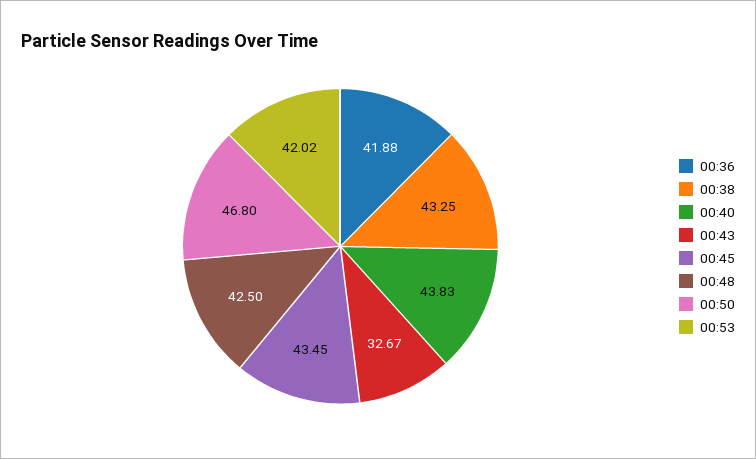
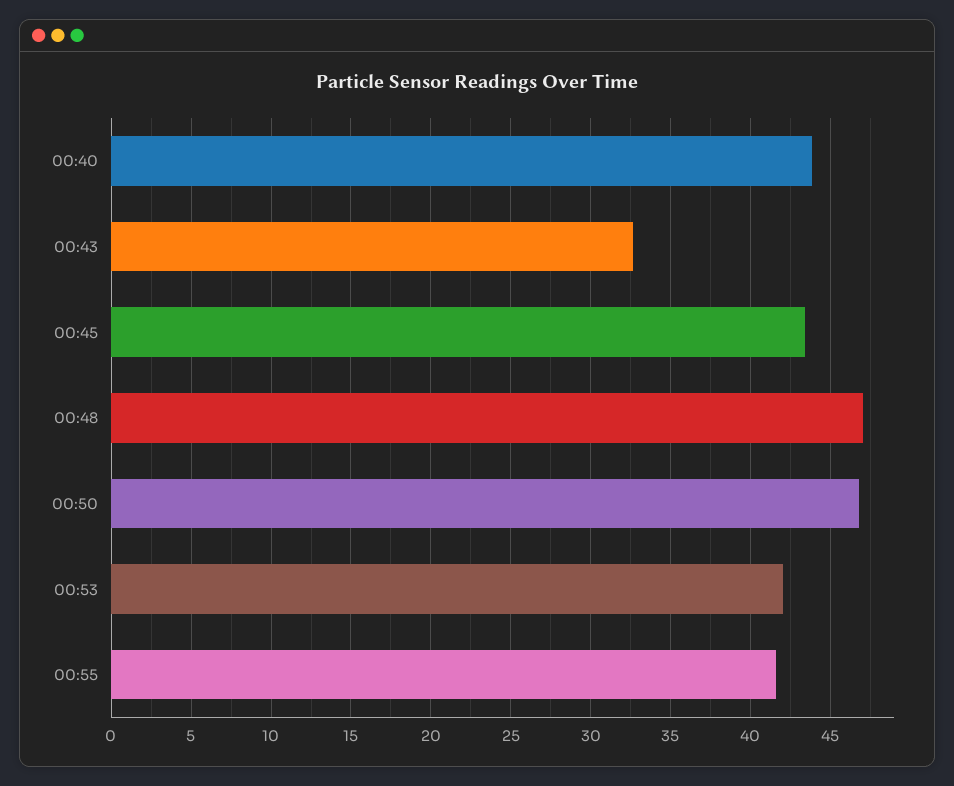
00:36: 41.88 -> none
00:38: 43.25 -> none
00:48: 42.5 -> 47
00:55: none -> 41.5

